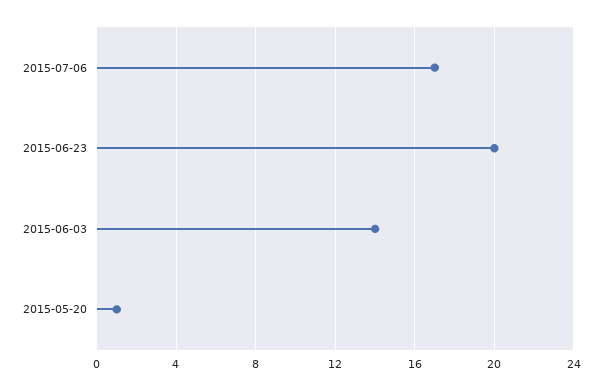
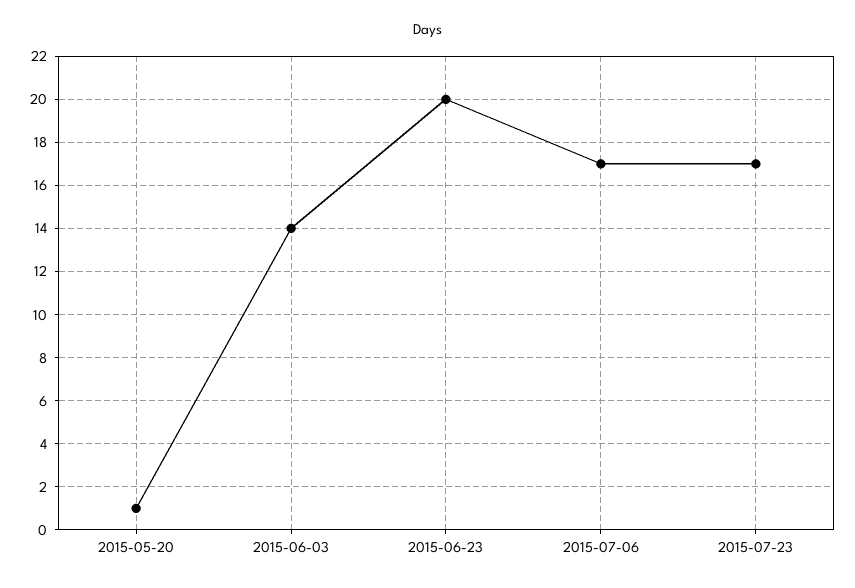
2015-07-23: none -> 17

